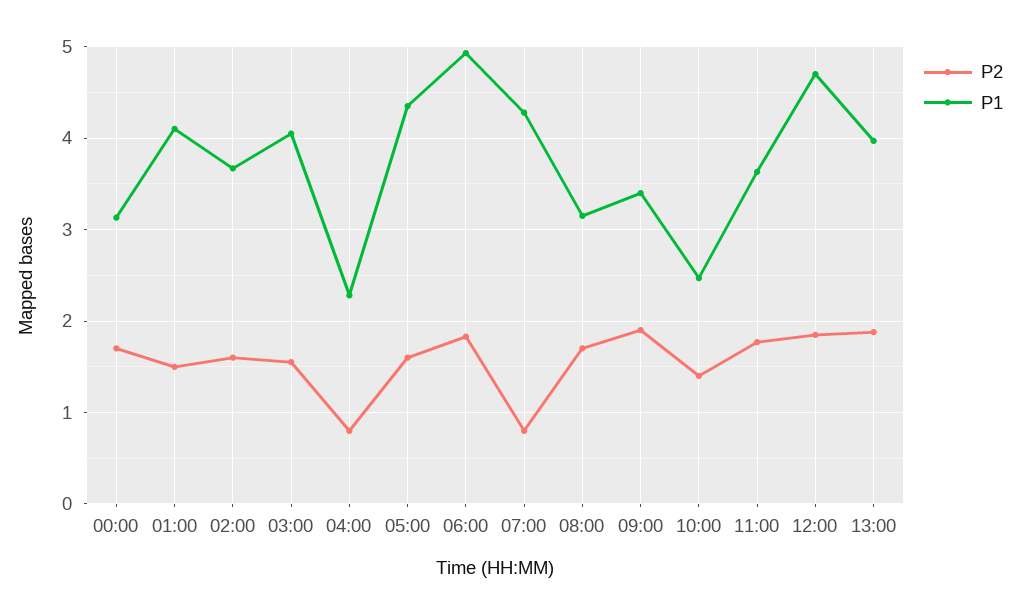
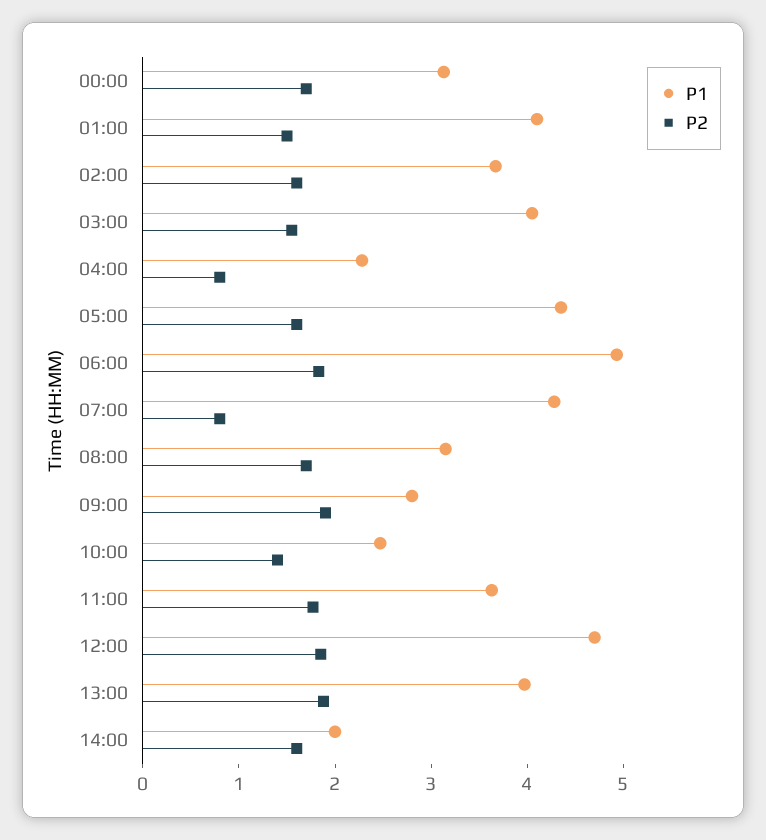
P1, 09:00: 3.4 -> 2.8
P1, 14:00: none -> 2
P2, 14:00: none -> 1.6

